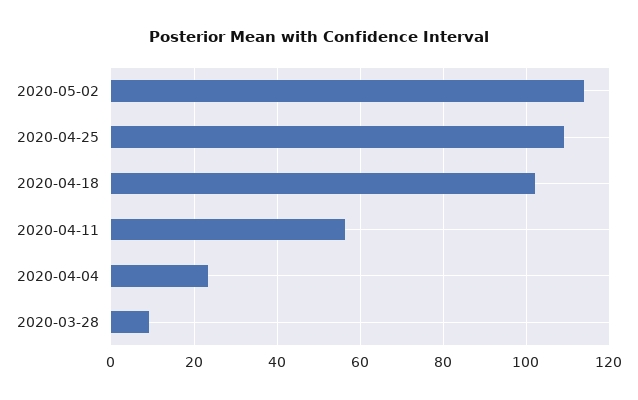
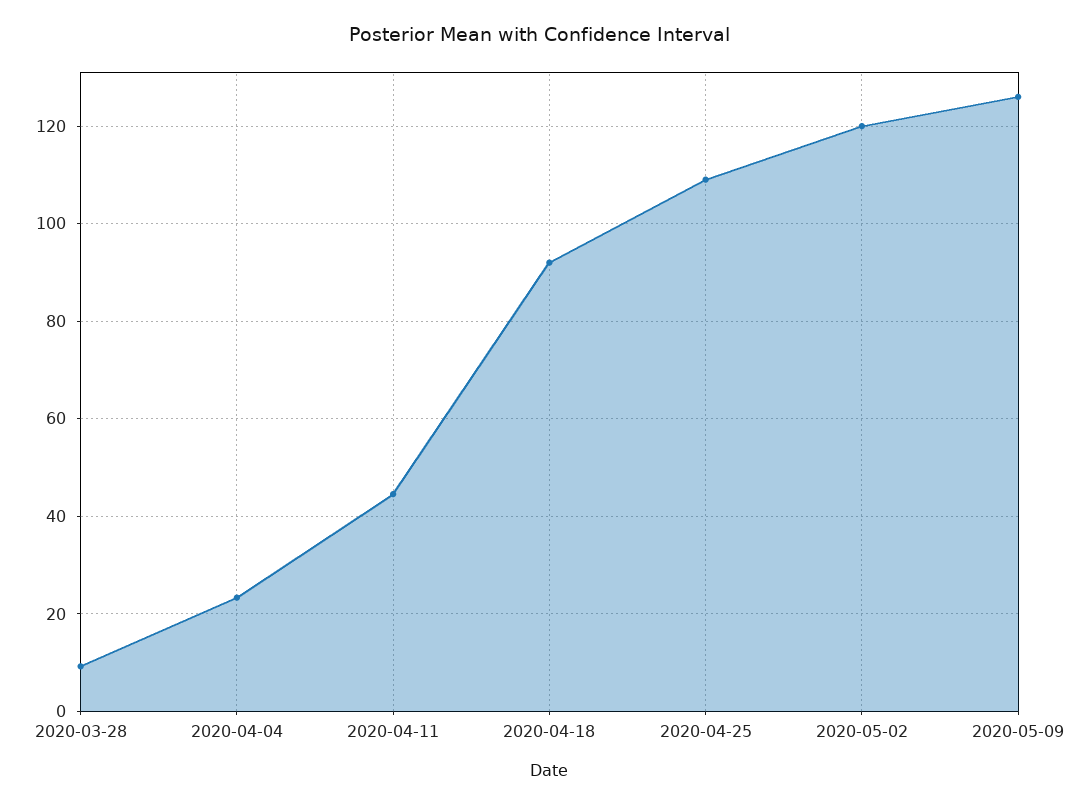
2020-05-02: 114 -> 120
2020-04-18: 102 -> 92
2020-04-11: 56 -> 44
2020-05-09: none -> 126

